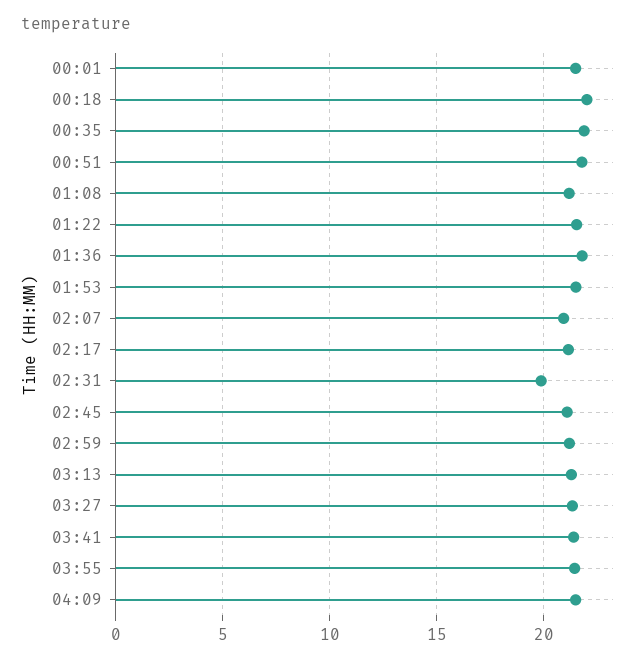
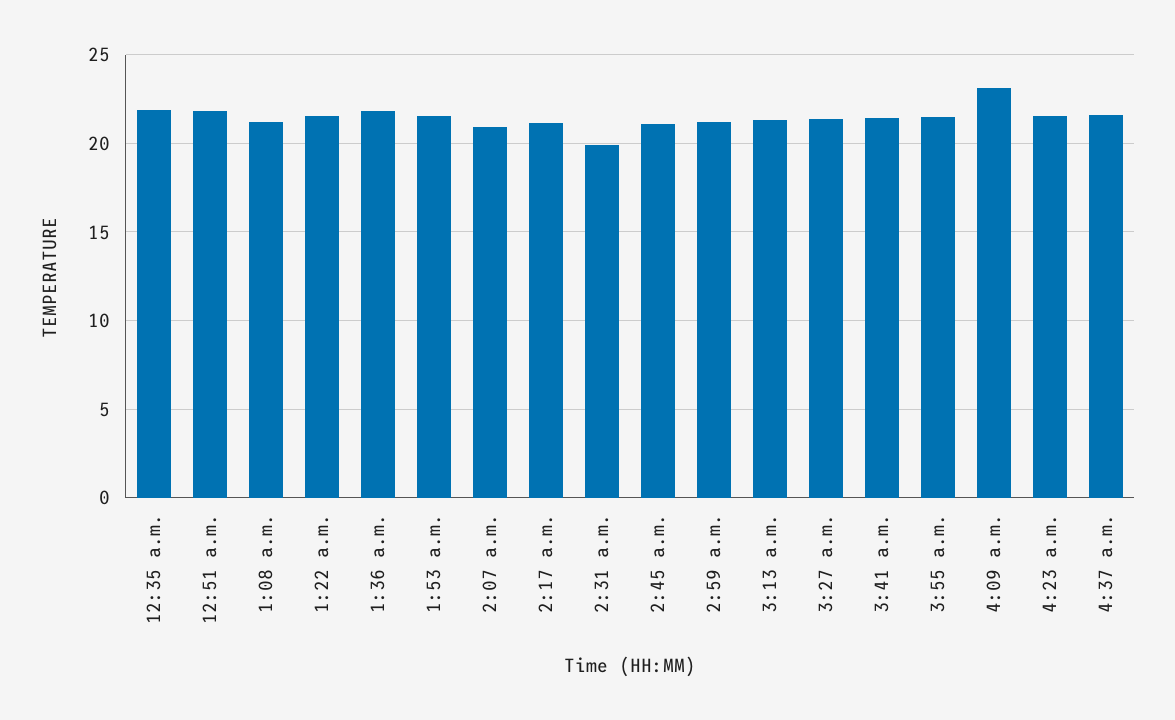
00:01: 21.5 -> none
00:18: 22 -> none
04:09: 21.5 -> 23
4:23 a.m.: none -> 21.5
4:37 a.m.: none -> 21.5

